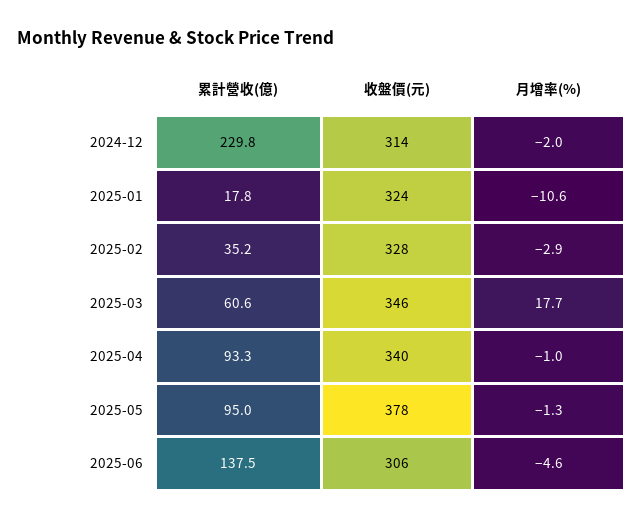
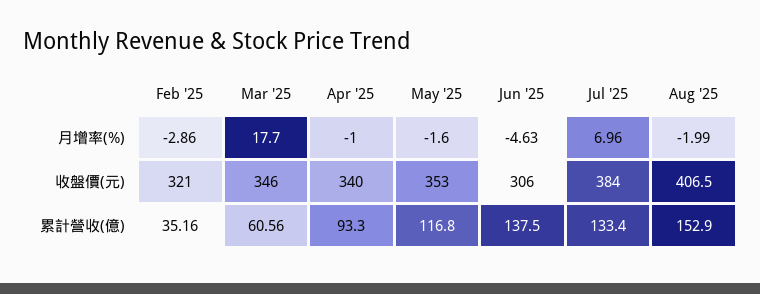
累計營收(億), 2024-12: 229.8 -> none
收盤價(元), 2024-12: 314 -> none
月增率(%), 2024-12: -2 -> none
累計營收(億), 2025-01: 17.8 -> none
收盤價(元), 2025-01: 324 -> none
月增率(%), 2025-01: -10.6 -> none
收盤價(元), 2025-02: 328 -> 321
累計營收(億), 2025-05: 95 -> 116.8
收盤價(元), 2025-05: 378 -> 353
月增率(%), 2025-05: -1.3 -> -1.6
月增率(%), Jul '25: none -> 6.96
月增率(%), Aug '25: none -> -1.99
收盤價(元), Jul '25: none -> 384
收盤價(元), Aug '25: none -> 406.5
累計營收(億), Jul '25: none -> 133.4
累計營收(億), Aug '25: none -> 152.9

